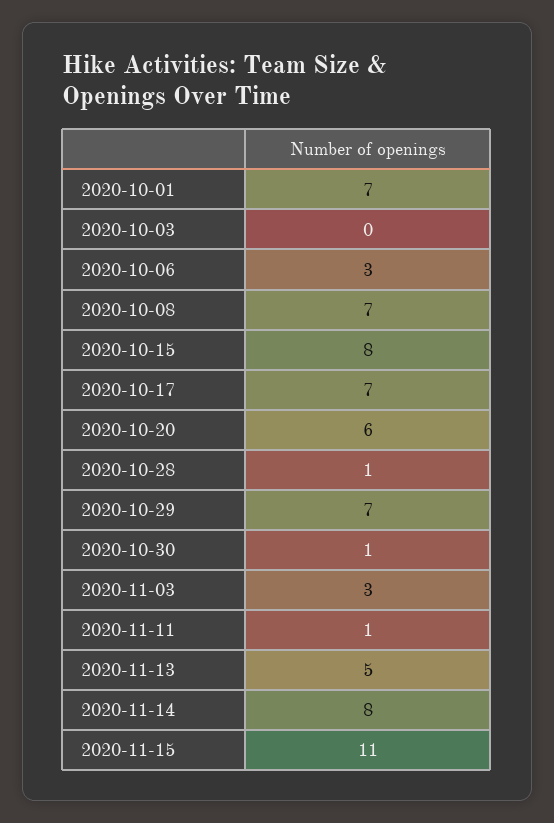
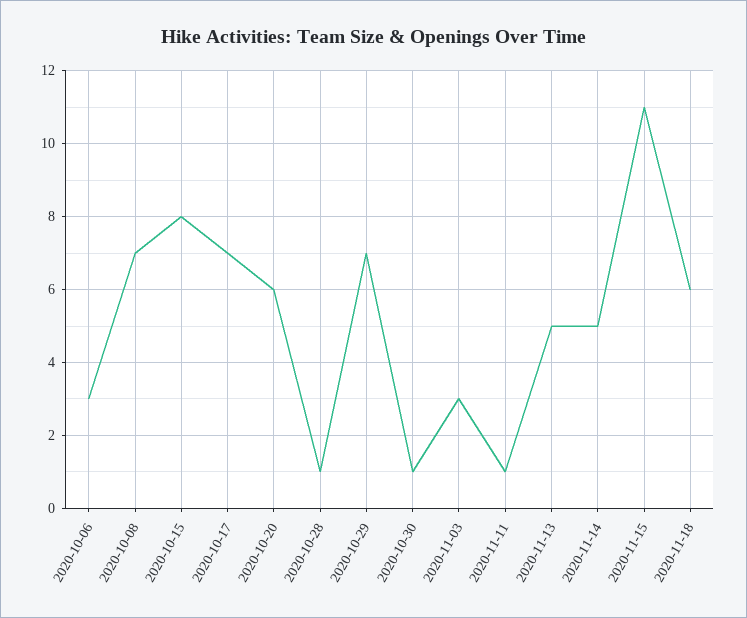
2020-10-01: 7 -> none
2020-10-03: 0 -> none
2020-11-14: 8 -> 5
2020-11-18: none -> 6

